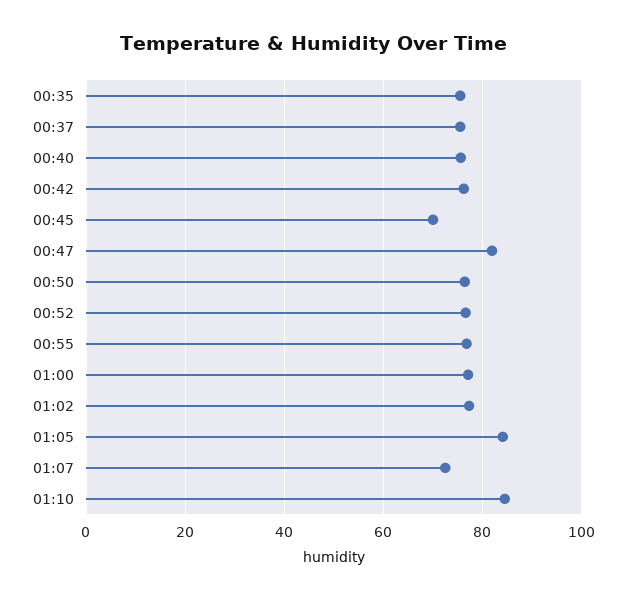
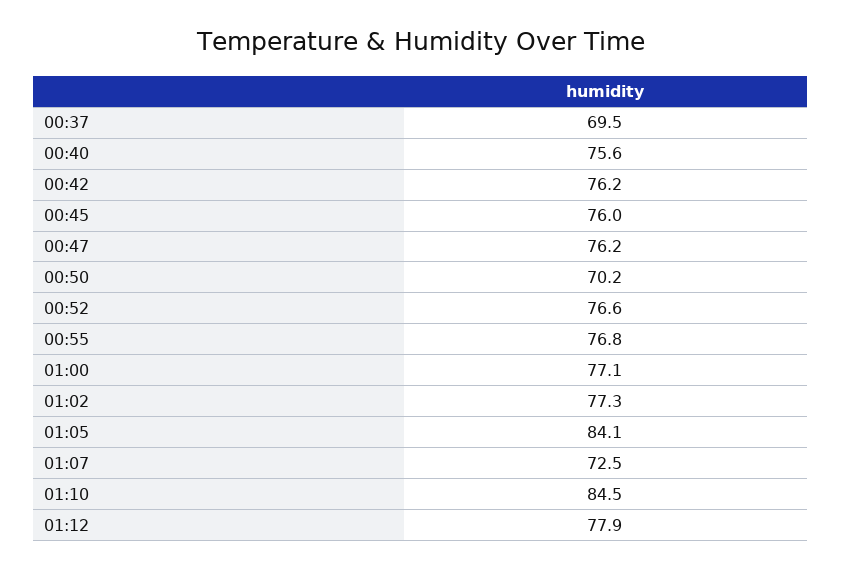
00:35: 76 -> none
00:37: 76 -> 69.5
00:45: 70 -> 76
00:47: 82 -> 76.2
00:50: 76 -> 70.2
01:12: none -> 77.9

